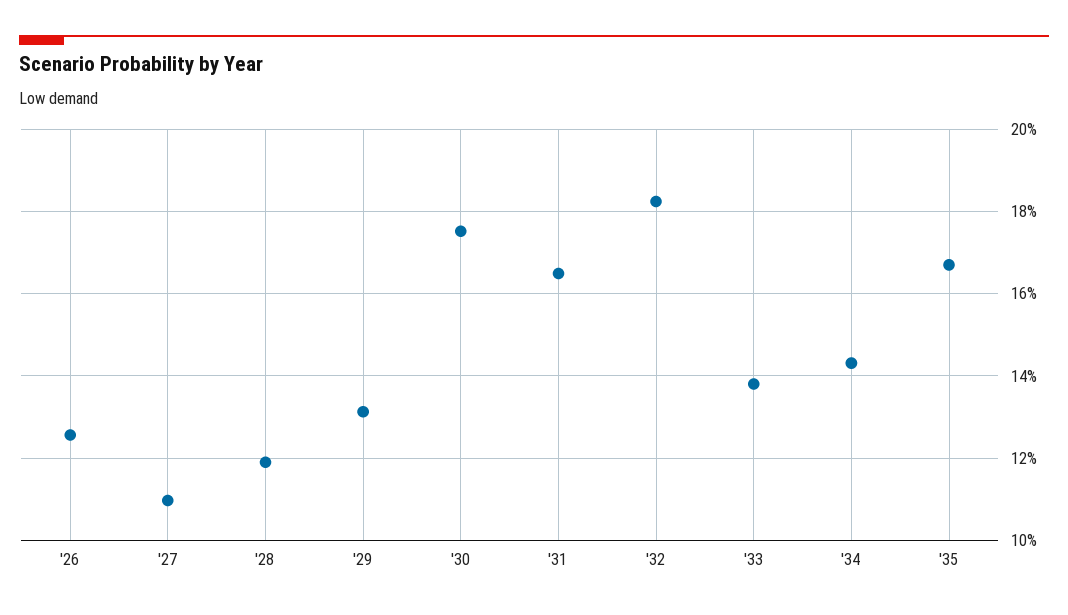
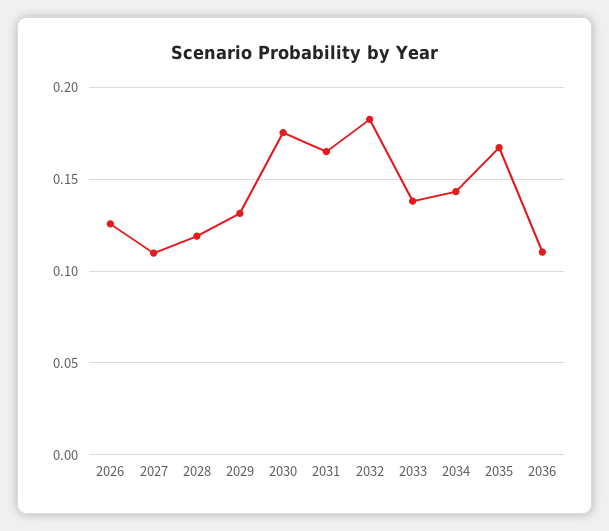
2036: none -> 0.11

